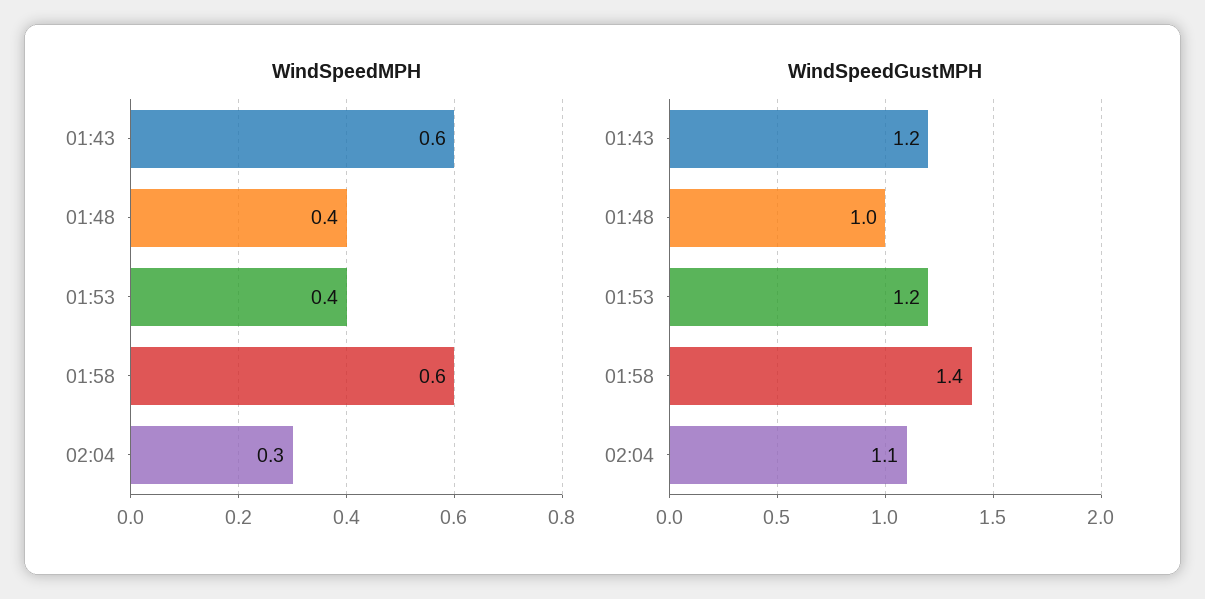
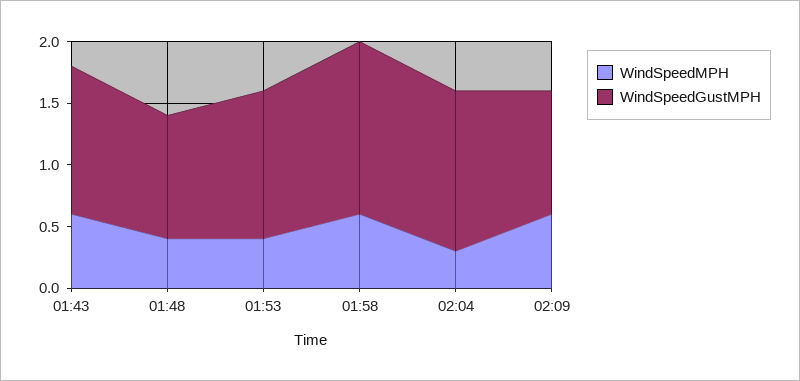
WindSpeedGustMPH, 02:04: 1.1 -> 1.3
WindSpeedMPH, 02:09: none -> 0.6
WindSpeedGustMPH, 02:09: none -> 1

